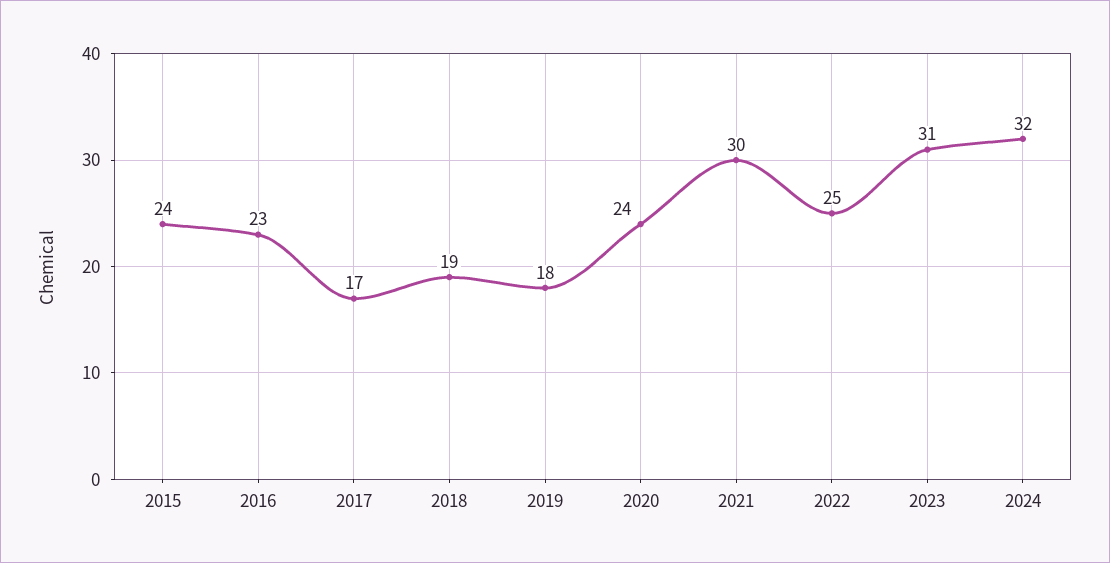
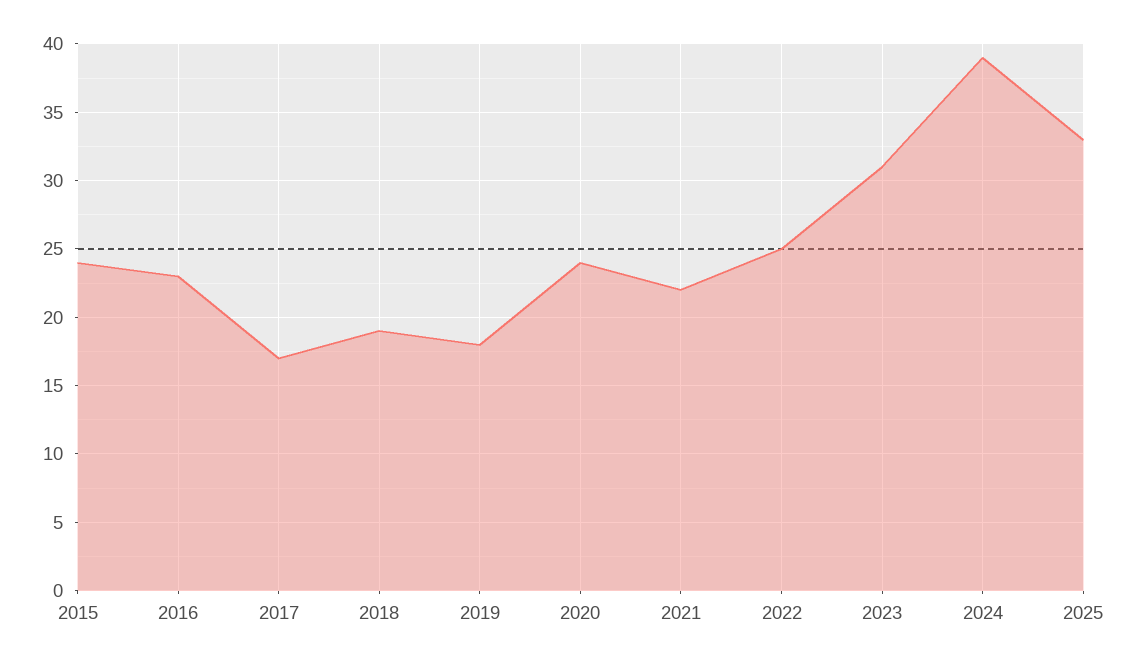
2021: 30 -> 22
2024: 32 -> 39
2025: none -> 33

